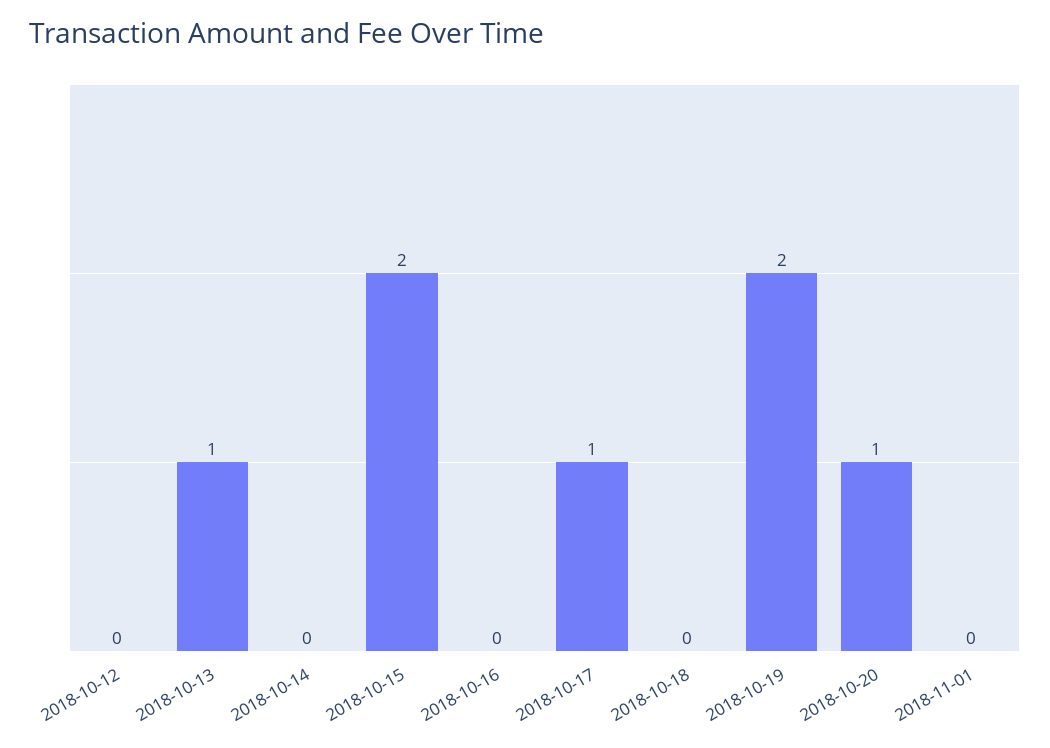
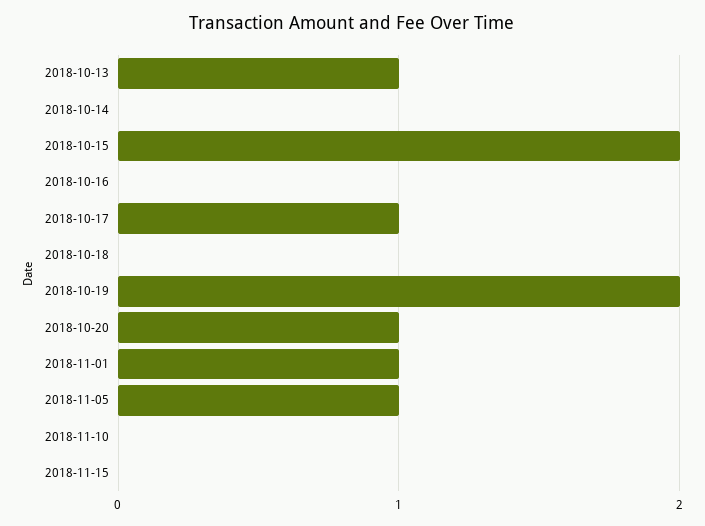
2018-10-12: 0 -> none
2018-11-01: 0 -> 1
2018-11-05: none -> 1
2018-11-10: none -> 0
2018-11-15: none -> 0

